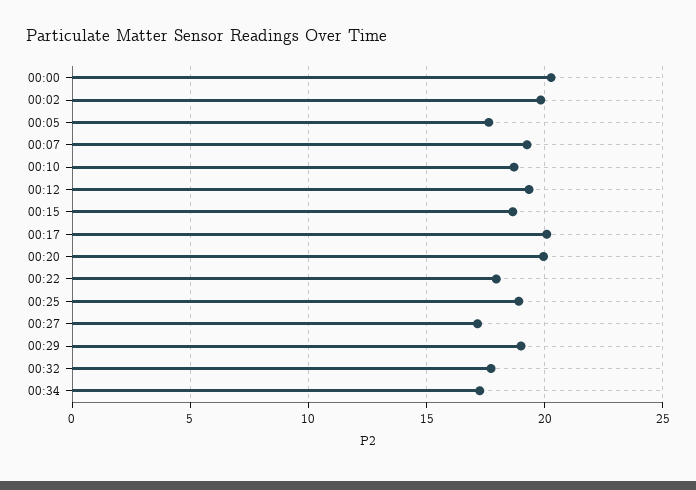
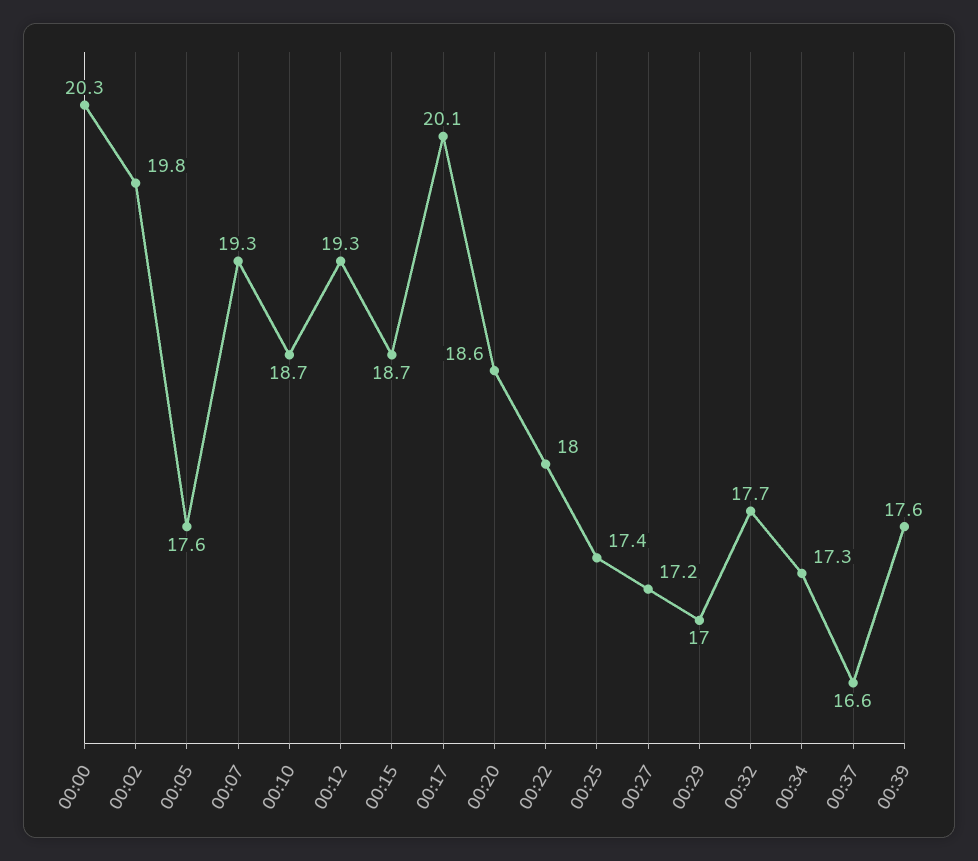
00:20: 20 -> 18.6
00:25: 19 -> 17.4
00:29: 19 -> 17
00:37: none -> 16.6
00:39: none -> 17.6

